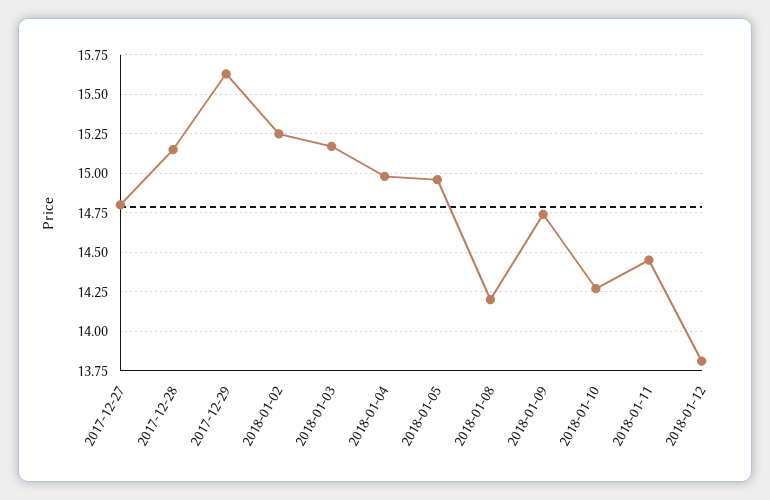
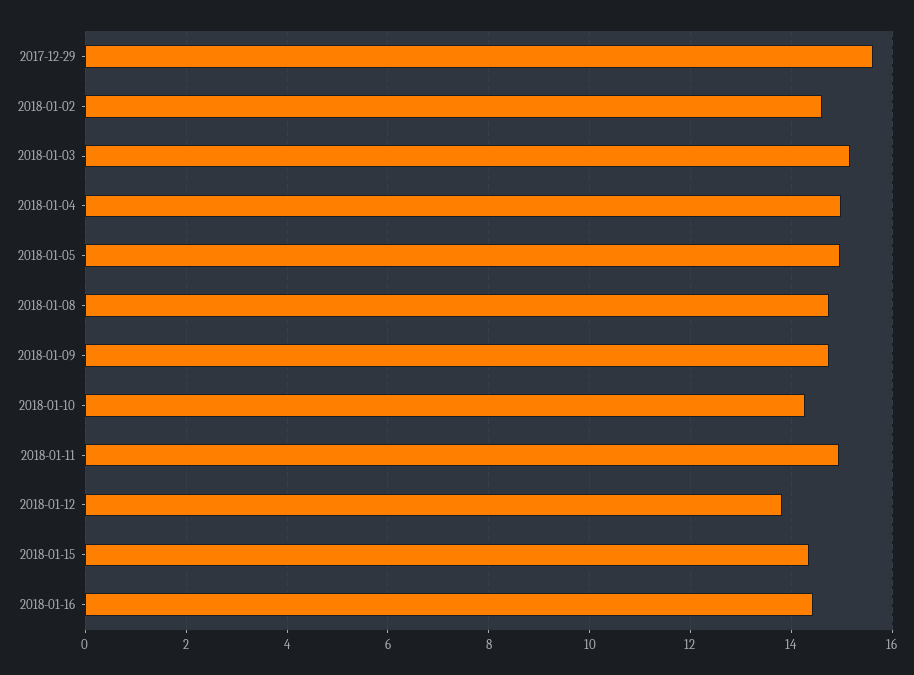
2017-12-27: 14.8 -> none
2017-12-28: 15.15 -> none
2018-01-02: 15.25 -> 14.6
2018-01-08: 14.2 -> 14.8
2018-01-11: 14.45 -> 15
2018-01-15: none -> 14.4
2018-01-16: none -> 14.4

